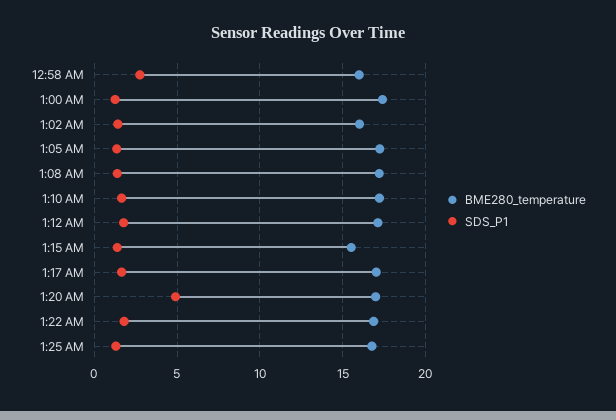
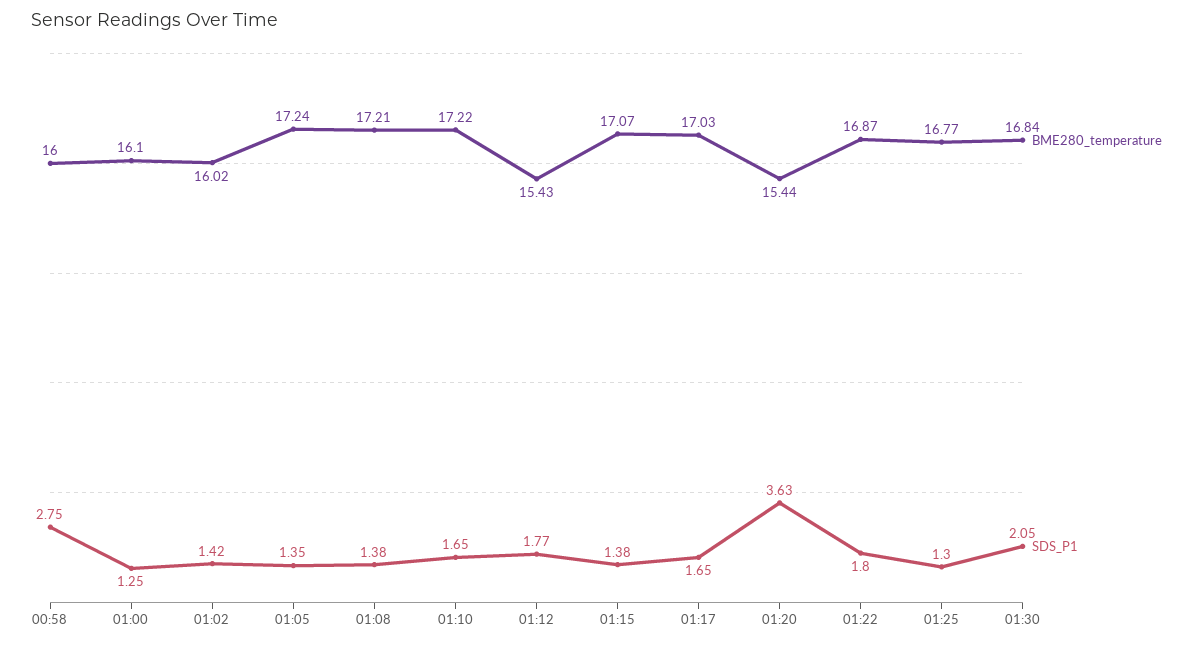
BME280_temperature, 1:00 AM: 17.5 -> 16.1
BME280_temperature, 1:12 AM: 17 -> 15.43
BME280_temperature, 1:15 AM: 15.5 -> 17.07
BME280_temperature, 1:20 AM: 17 -> 15.44
SDS_P1, 1:20 AM: 5 -> 3.63
BME280_temperature, 01:30: none -> 16.84
SDS_P1, 01:30: none -> 2.05

